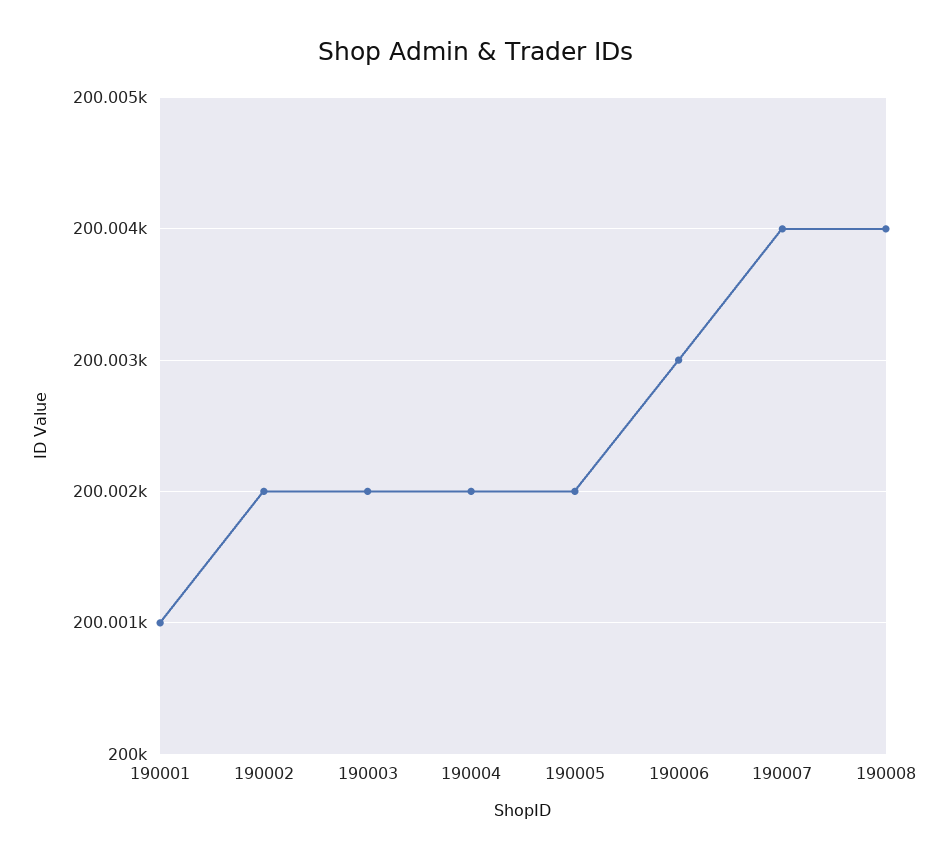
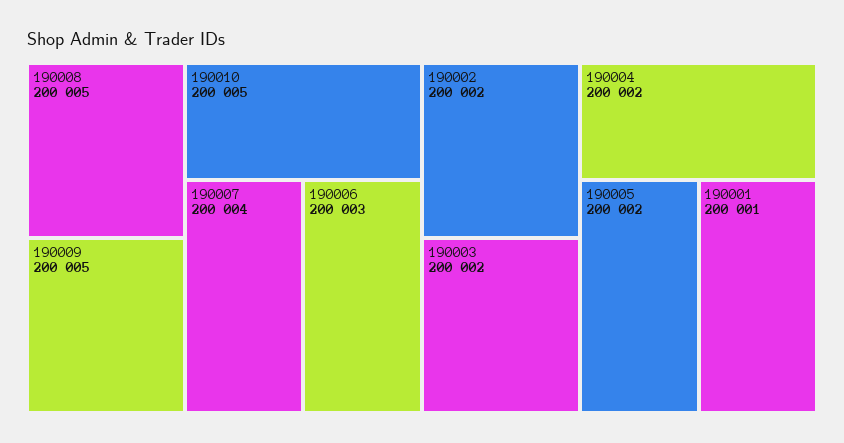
190008: 200004 -> 200005
190009: none -> 200005
190010: none -> 200005

